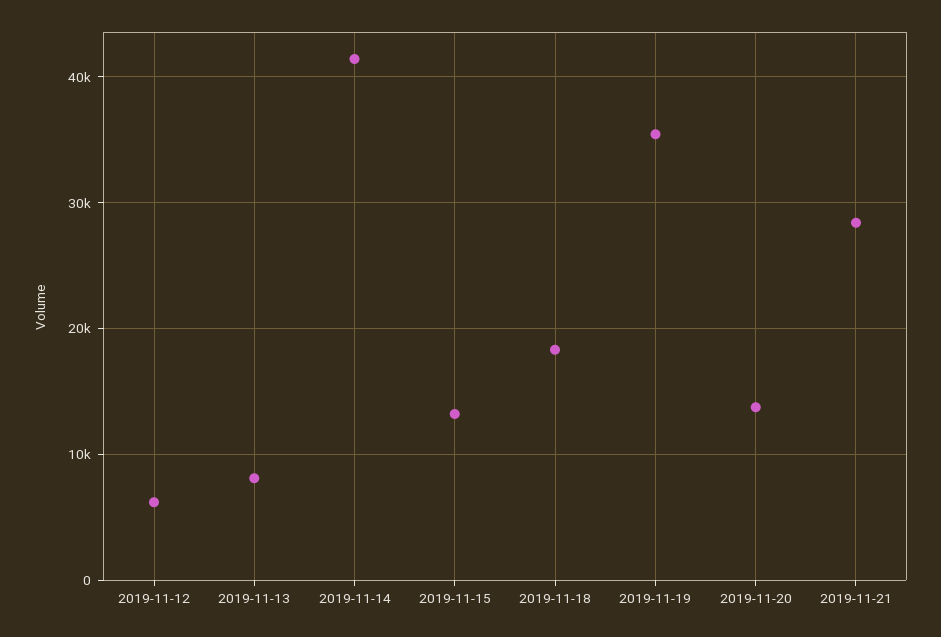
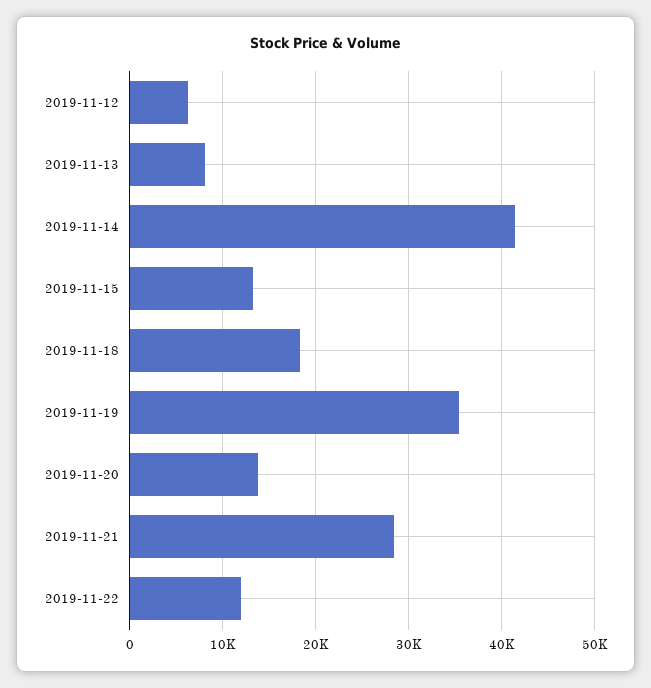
2019-11-22: none -> 12000

